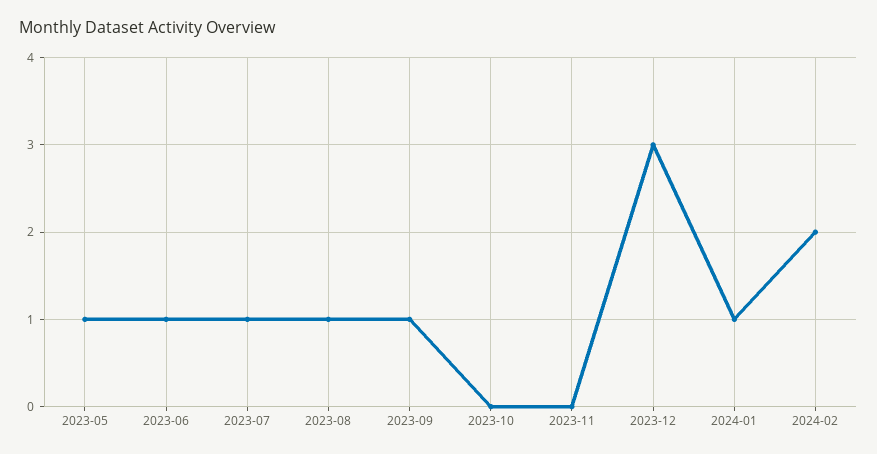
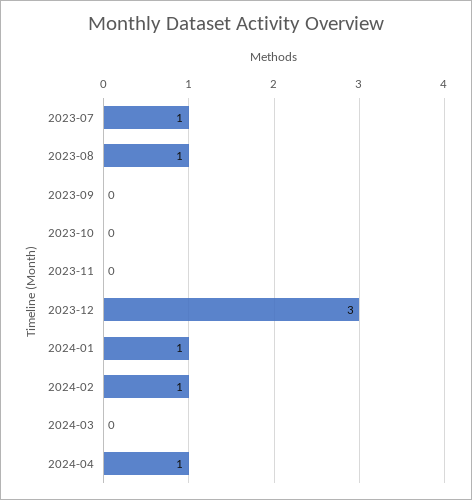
2023-05: 1 -> none
2023-06: 1 -> none
2023-09: 1 -> 0
2024-02: 2 -> 1
2024-03: none -> 0
2024-04: none -> 1

